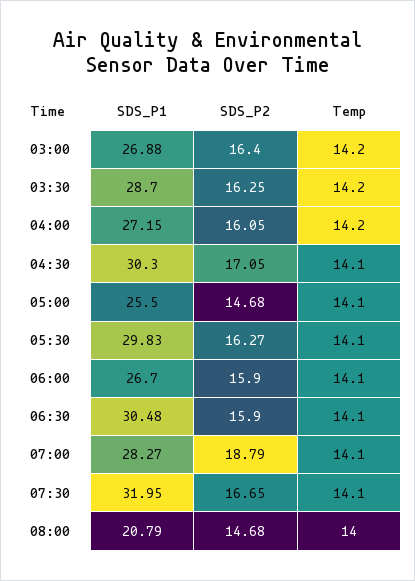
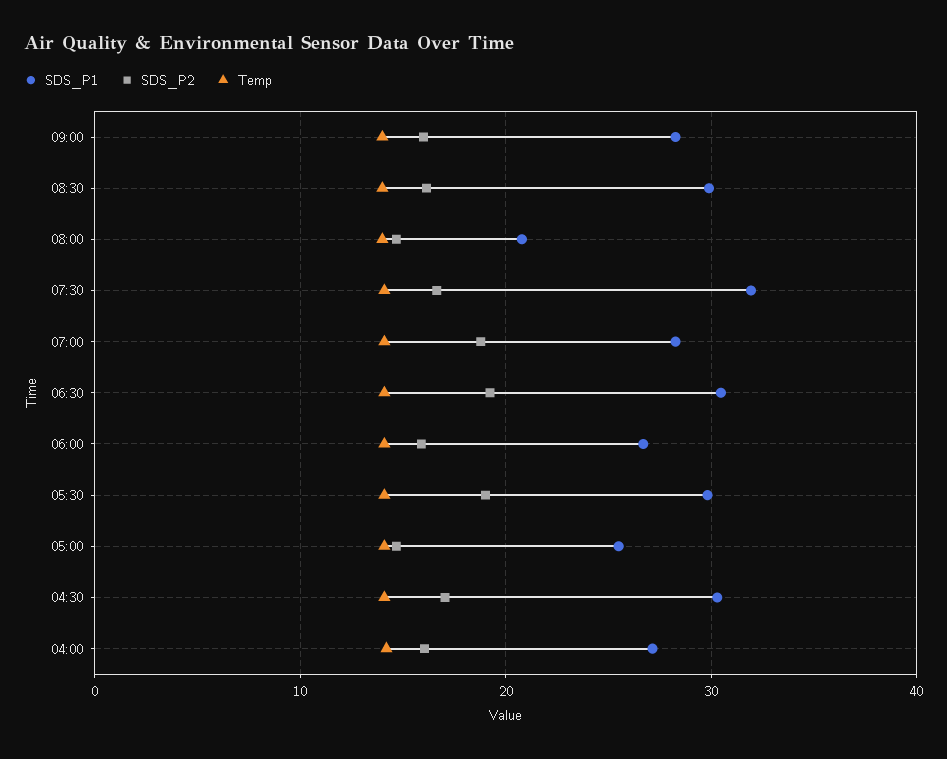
SDS_P1, 03:00: 26.88 -> none
SDS_P2, 03:00: 16.4 -> none
Temp, 03:00: 14.2 -> none
SDS_P1, 03:30: 28.7 -> none
SDS_P2, 03:30: 16.25 -> none
Temp, 03:30: 14.2 -> none
SDS_P2, 05:30: 16.27 -> 19
SDS_P2, 06:30: 15.9 -> 19
SDS_P1, 09:00: none -> 28
SDS_P2, 09:00: none -> 16
Temp, 09:00: none -> 14
SDS_P1, 08:30: none -> 30
SDS_P2, 08:30: none -> 16
Temp, 08:30: none -> 14

